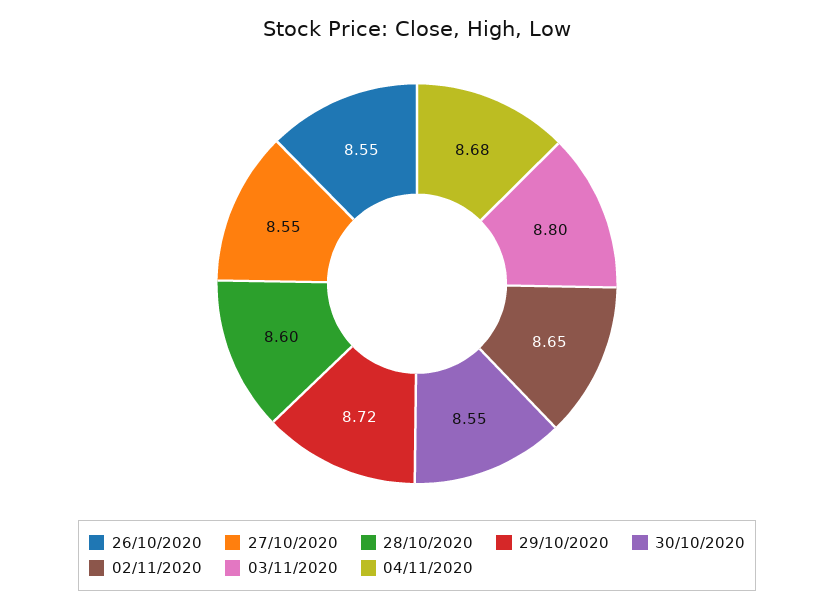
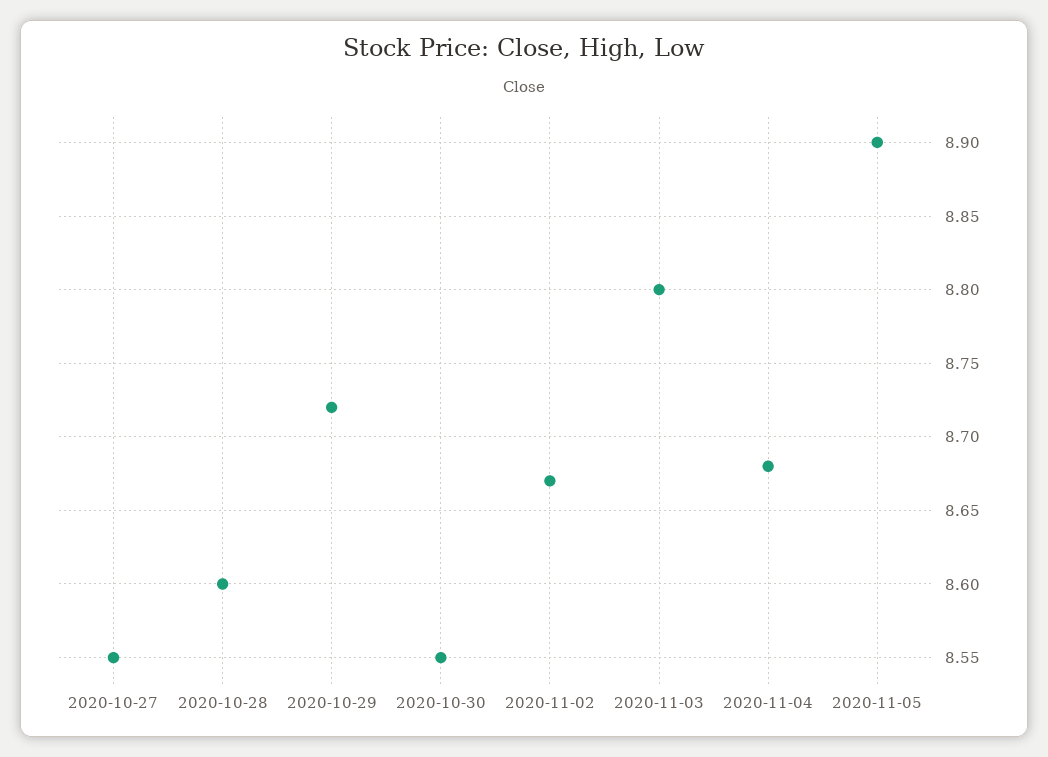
26/10/2020: 8.55 -> none
02/11/2020: 8.65 -> 8.67
2020-11-05: none -> 8.9

